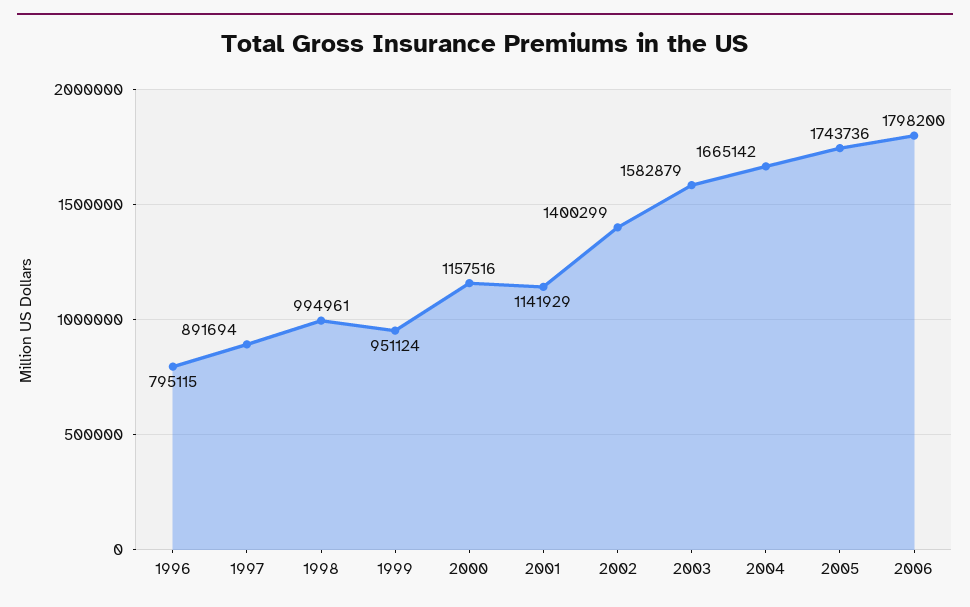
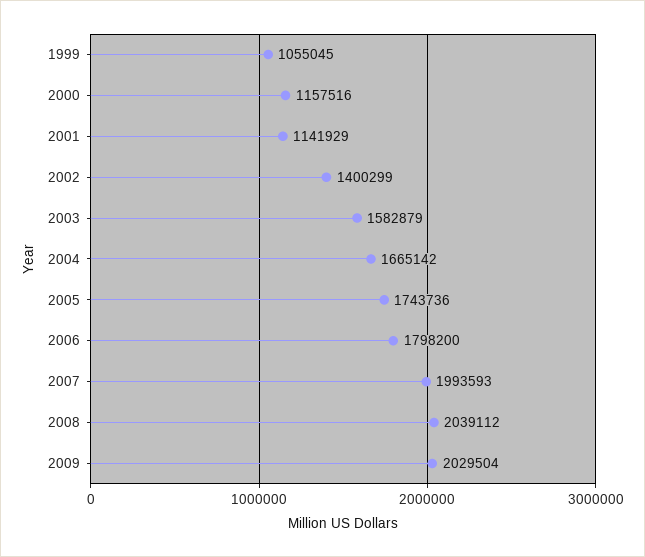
1996: 795115 -> none
1997: 891694 -> none
1998: 994961 -> none
1999: 951124 -> 1055045
2007: none -> 1993593
2008: none -> 2039112
2009: none -> 2029504

